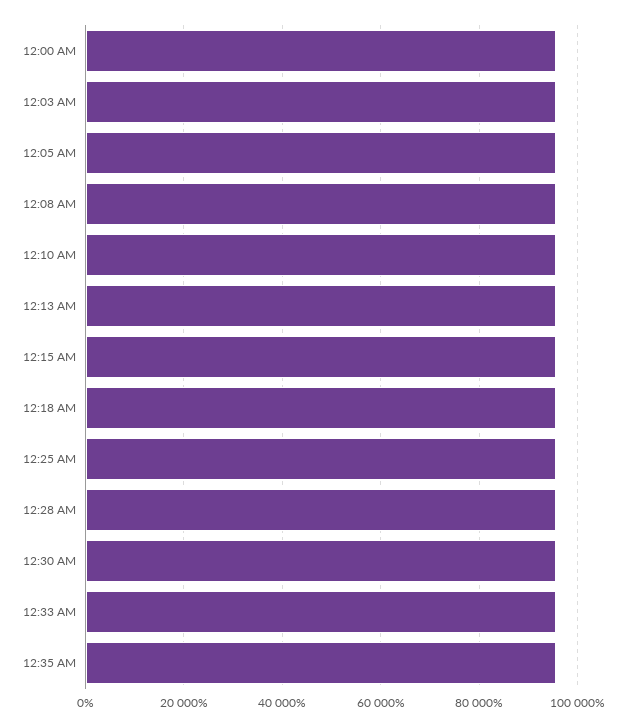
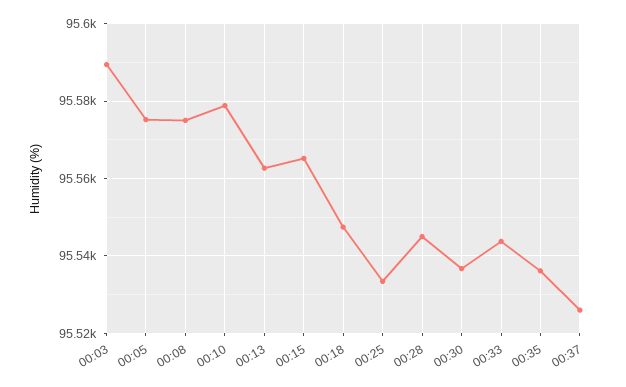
12:00 AM: 96000 -> none
00:37: none -> 95526

